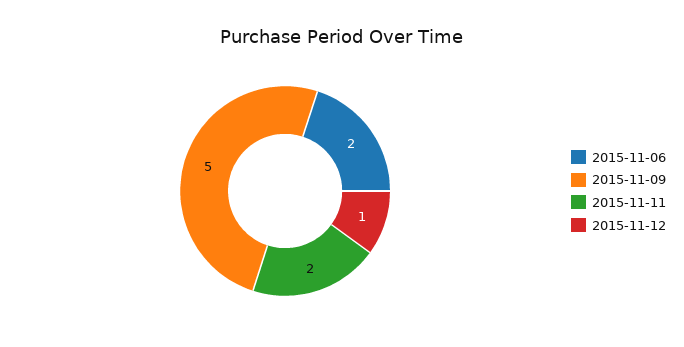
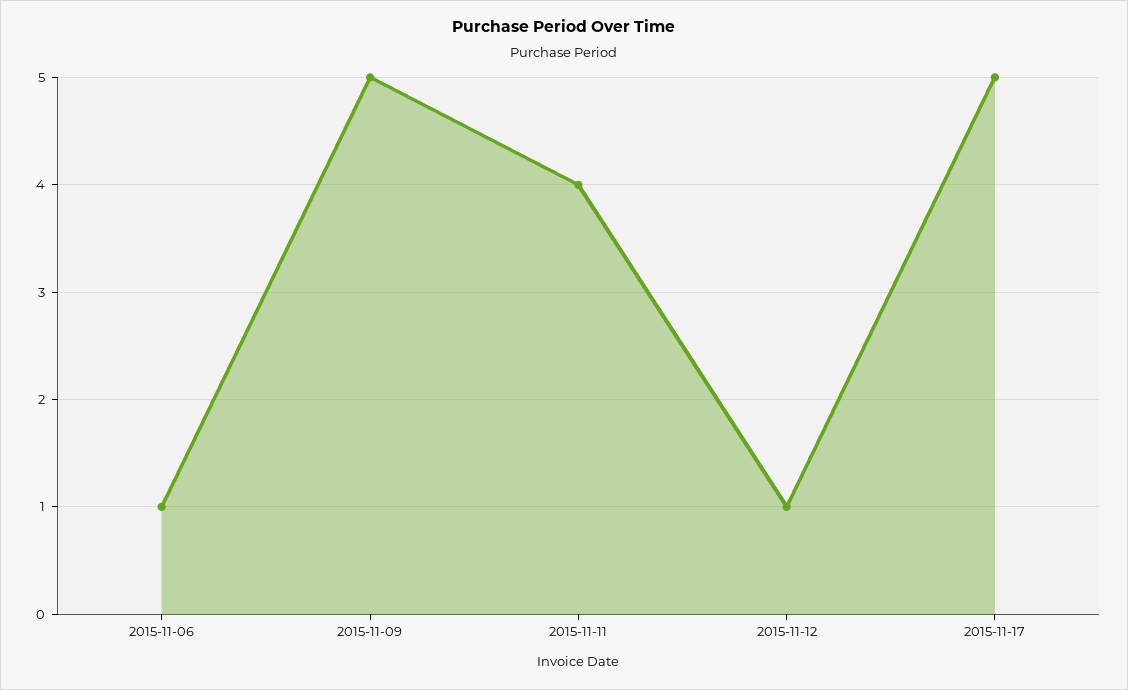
2015-11-06: 2 -> 1
2015-11-11: 2 -> 4
2015-11-17: none -> 5

